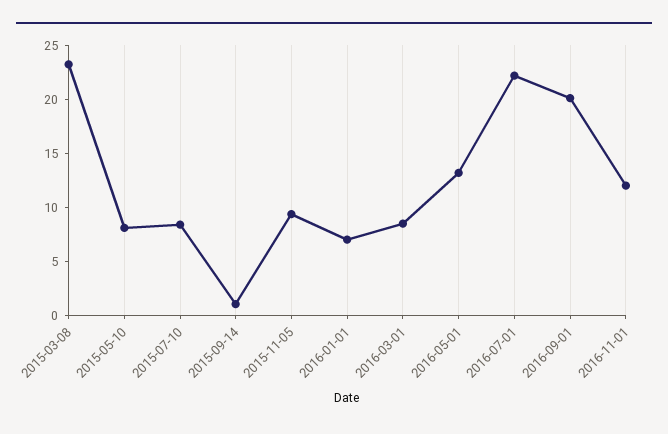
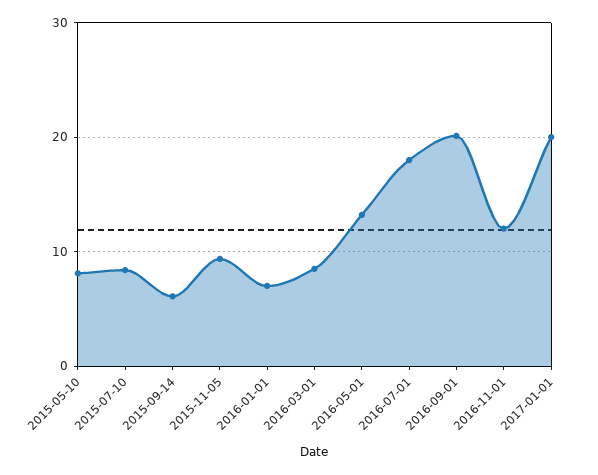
2015-03-08: 23 -> none
2015-09-14: 1 -> 6
2016-07-01: 22 -> 18
2017-01-01: none -> 20

